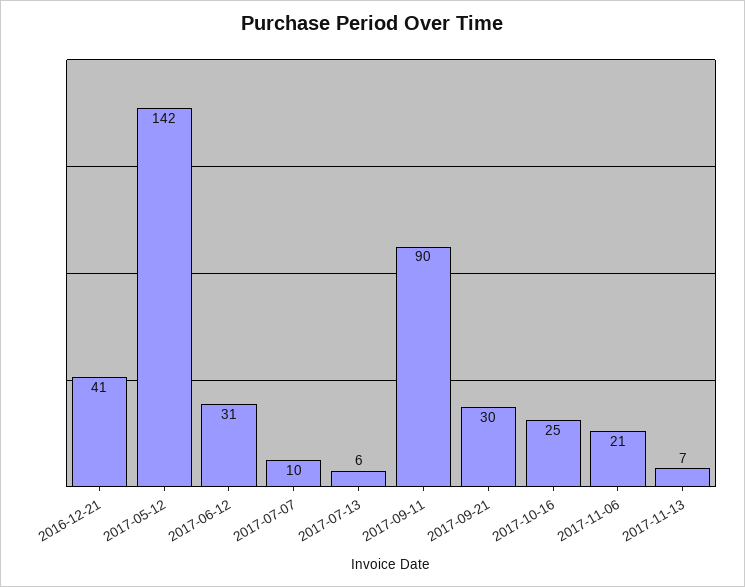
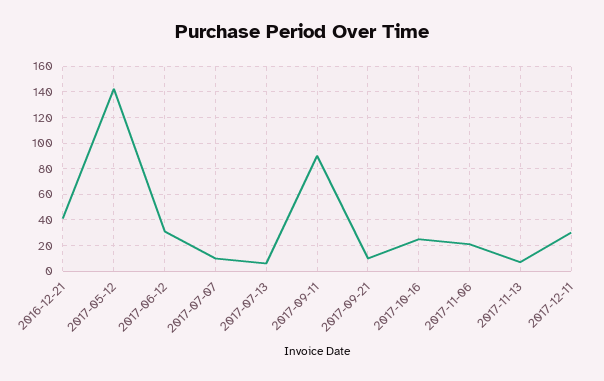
2017-09-21: 30 -> 10
2017-12-11: none -> 30

